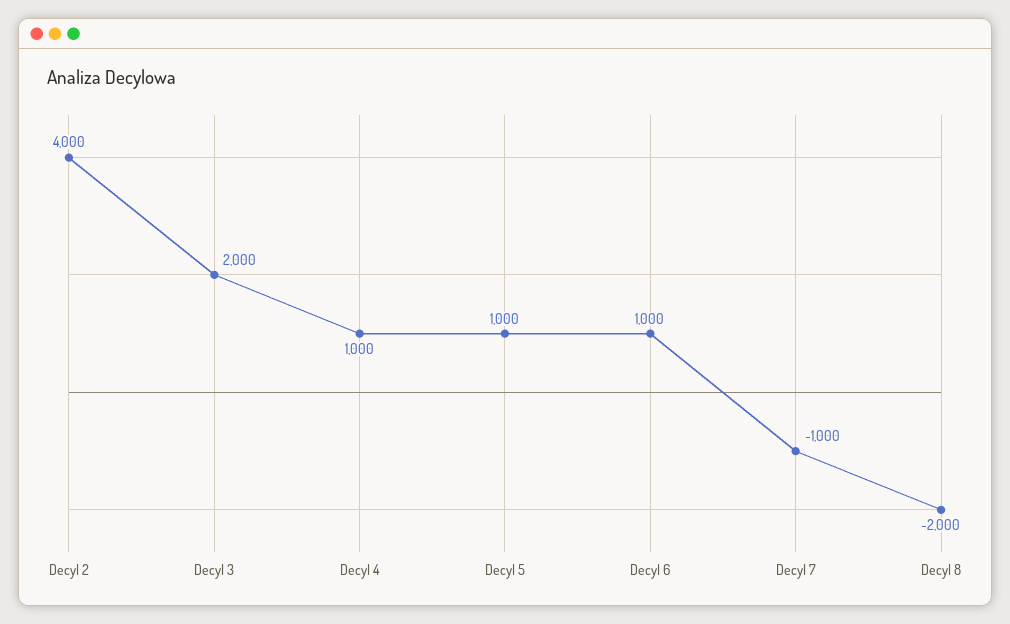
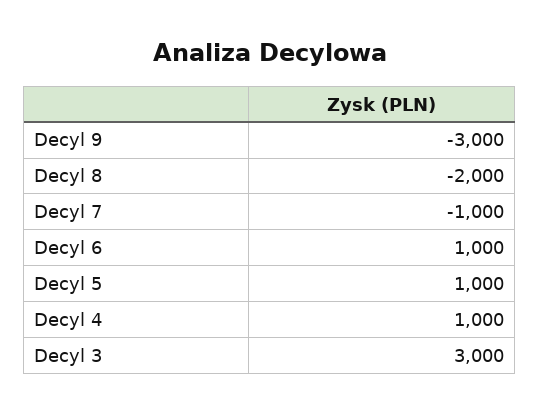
Decyl 2: 4000 -> none
Decyl 3: 2000 -> 3000
Decyl 9: none -> -3000

